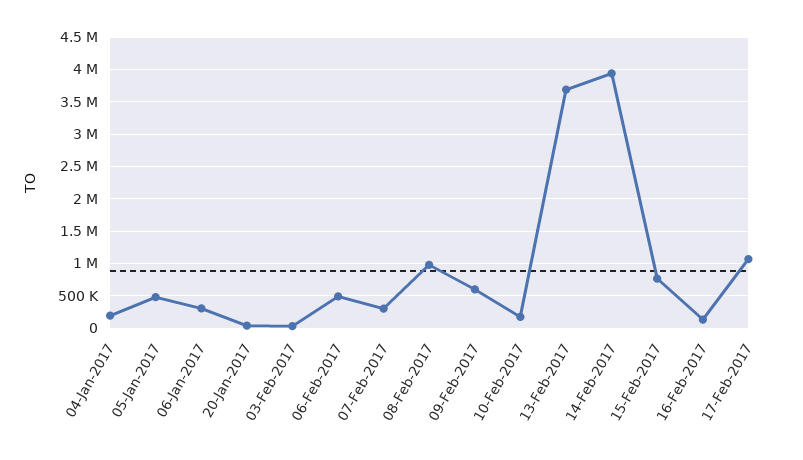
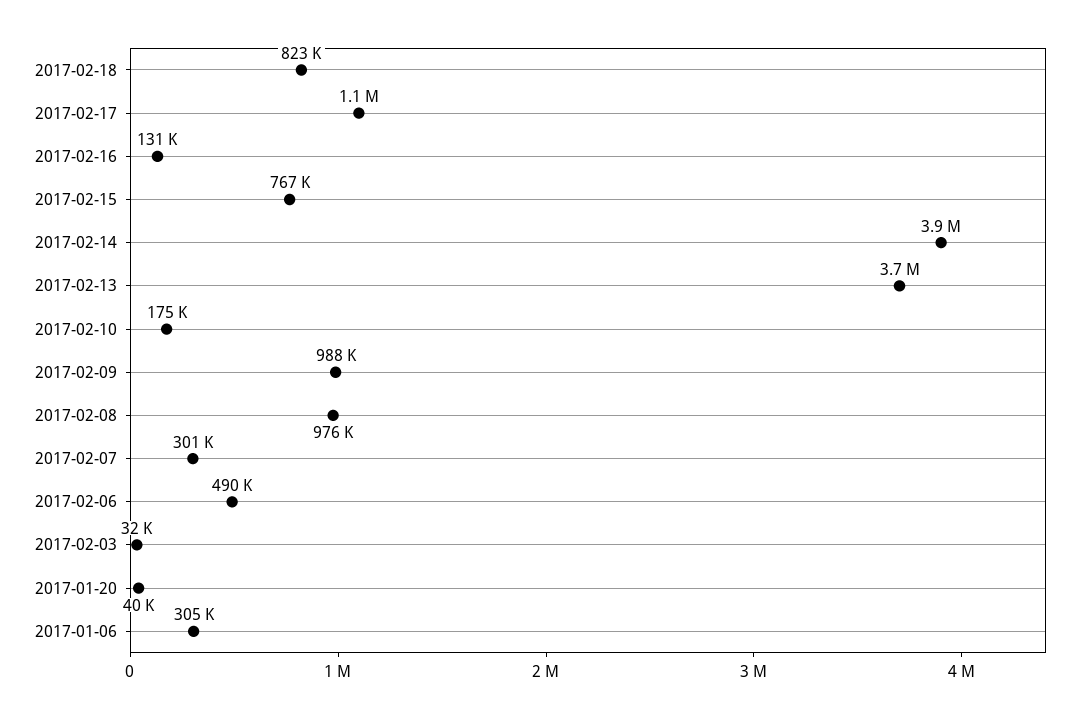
04-Jan-2017: 200000 -> none
05-Jan-2017: 500000 -> none
09-Feb-2017: 600000 -> 988000
2017-02-18: none -> 823000

